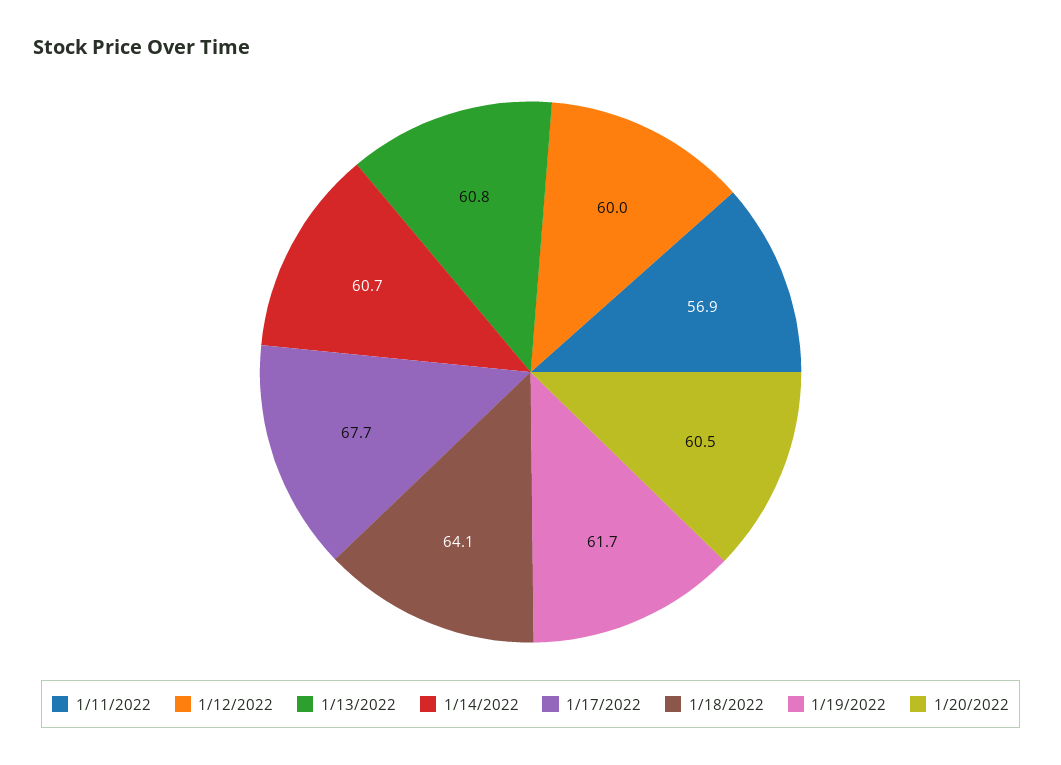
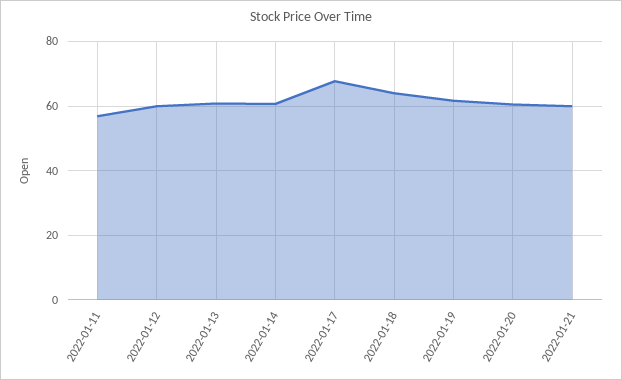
2022-01-21: none -> 60

